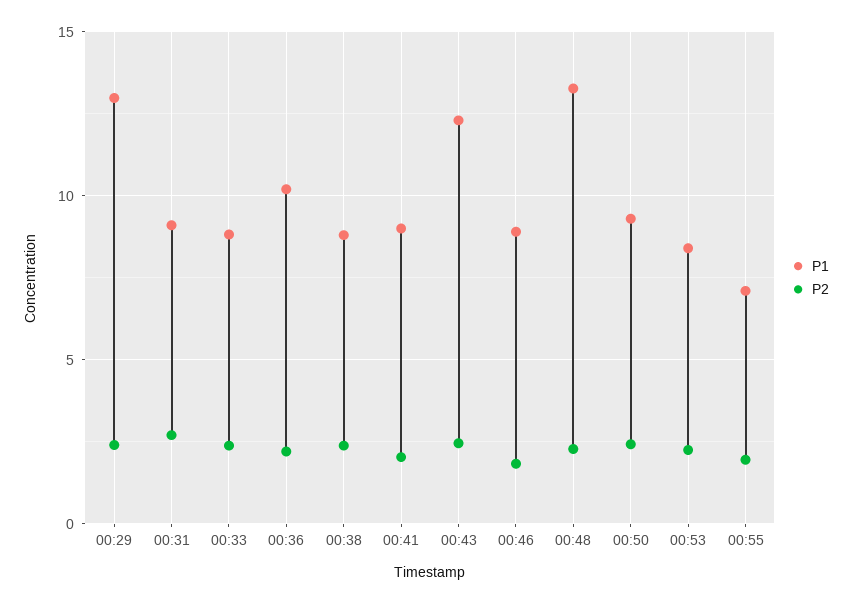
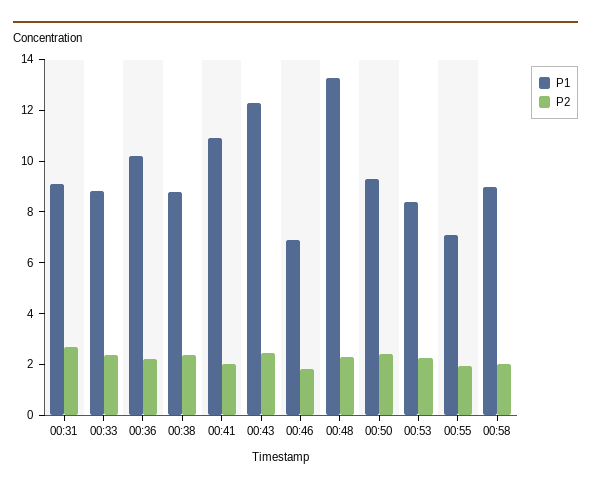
P1, 00:29: 13 -> none
P2, 00:29: 2.5 -> none
P1, 00:41: 9 -> 11
P1, 00:46: 9 -> 7
P1, 00:58: none -> 9
P2, 00:58: none -> 2

